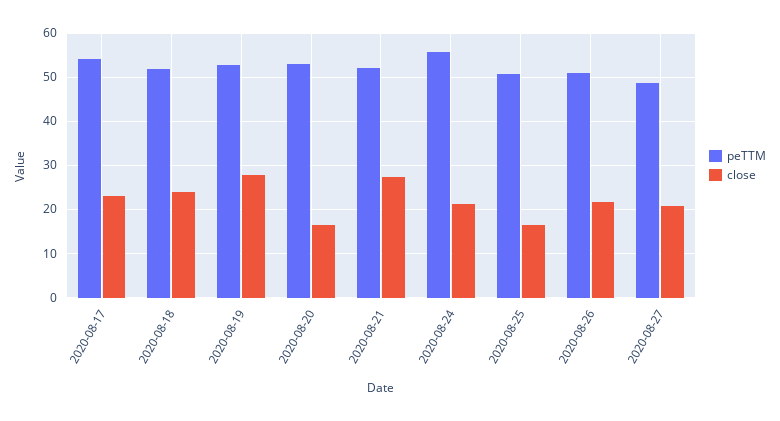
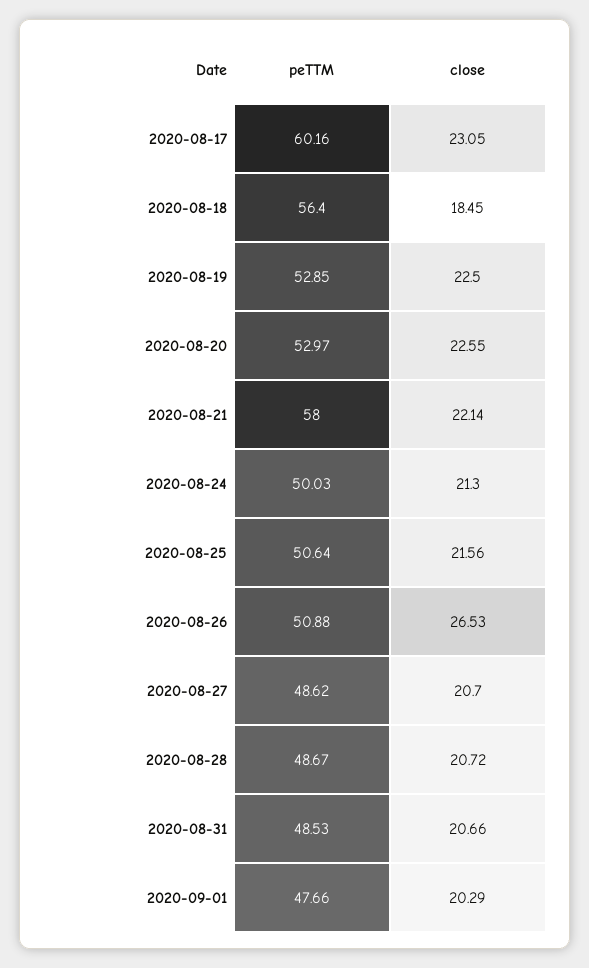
peTTM, 2020-08-17: 54 -> 60.16
peTTM, 2020-08-18: 52 -> 56.4
close, 2020-08-18: 24 -> 18.45
close, 2020-08-19: 28 -> 22.5
close, 2020-08-20: 16 -> 22.55
peTTM, 2020-08-21: 52 -> 58
close, 2020-08-21: 28 -> 22.14
peTTM, 2020-08-24: 56 -> 50.03
close, 2020-08-25: 16 -> 21.56
close, 2020-08-26: 22 -> 26.53
peTTM, 2020-08-28: none -> 48.67
close, 2020-08-28: none -> 20.72
peTTM, 2020-08-31: none -> 48.53
close, 2020-08-31: none -> 20.66
peTTM, 2020-09-01: none -> 47.66
close, 2020-09-01: none -> 20.29

